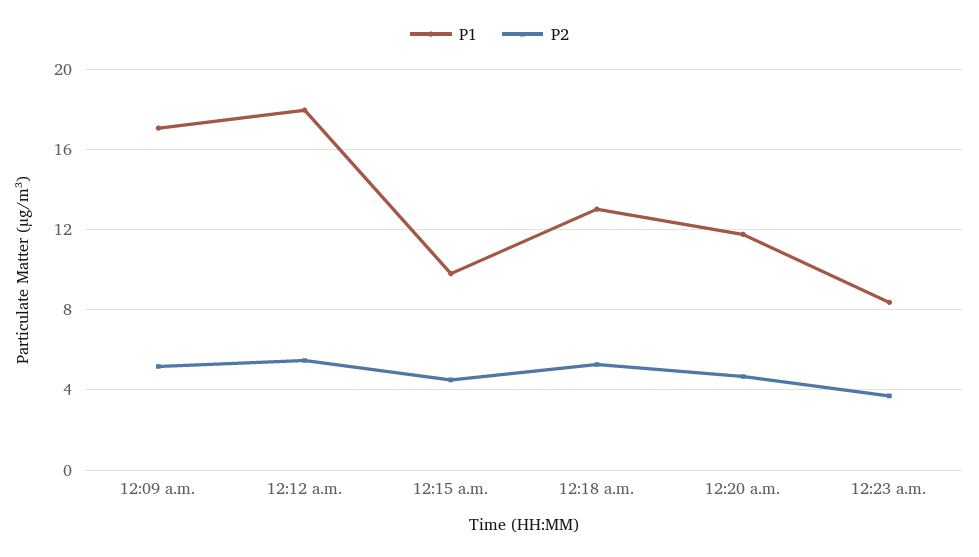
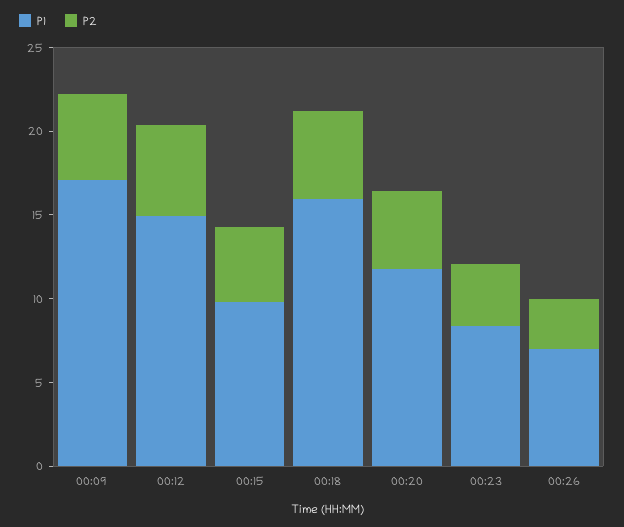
P1, 12:12 a.m.: 18 -> 15
P1, 12:18 a.m.: 13 -> 16
P1, 00:26: none -> 7
P2, 00:26: none -> 3

